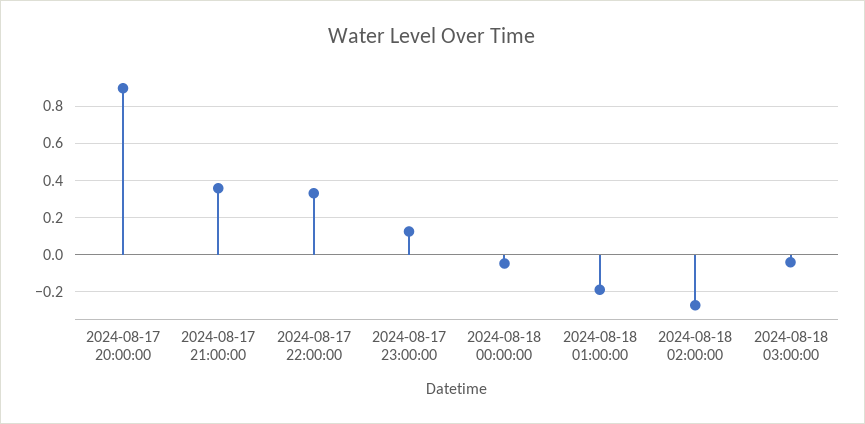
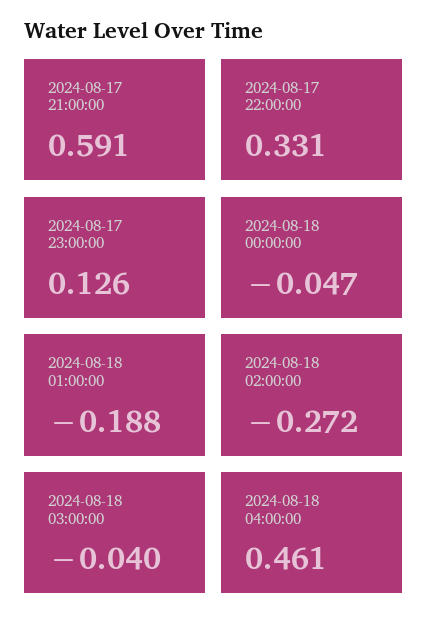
2024-08-17 20:00:00: 0.9 -> none
2024-08-17 21:00:00: 0.35 -> 0.591
2024-08-18 04:00:00: none -> 0.461

